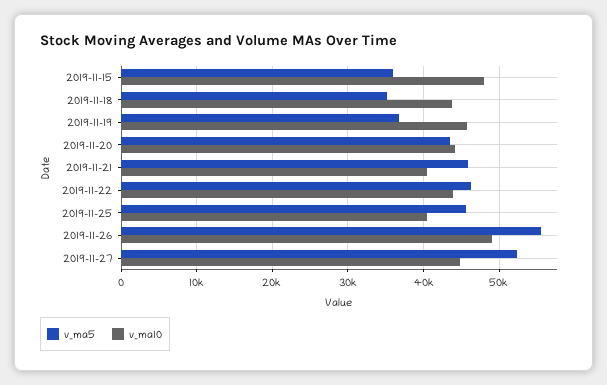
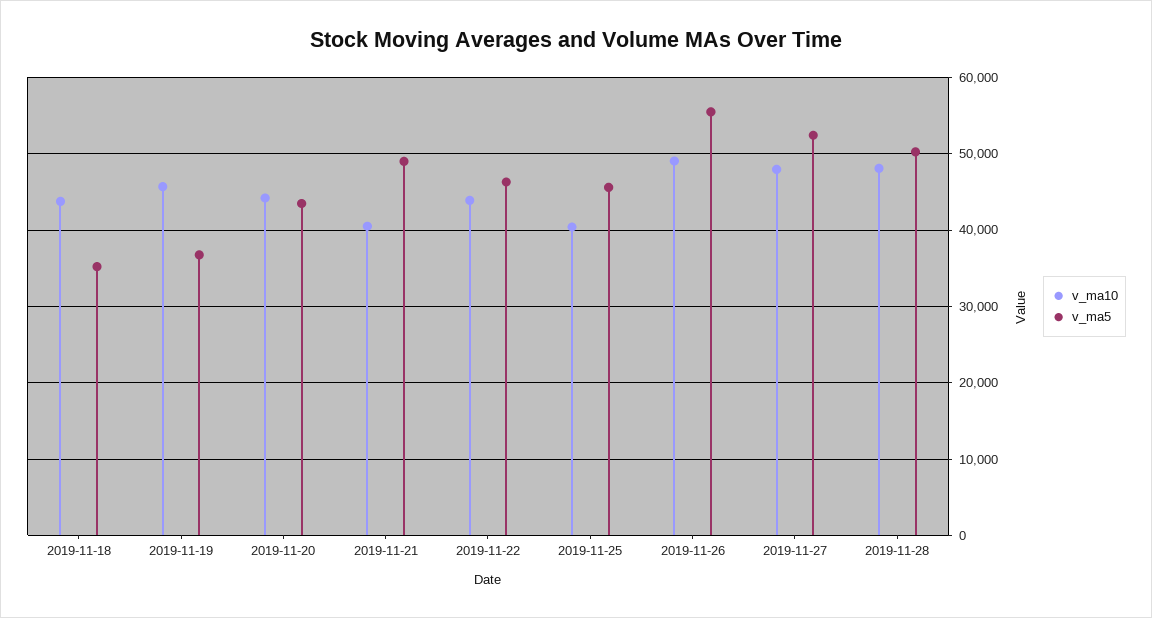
v_ma5, 2019-11-15: 36000 -> none
v_ma10, 2019-11-15: 48000 -> none
v_ma5, 2019-11-21: 46000 -> 49000
v_ma10, 2019-11-27: 45000 -> 48000
v_ma10, 2019-11-28: none -> 48000
v_ma5, 2019-11-28: none -> 50000

